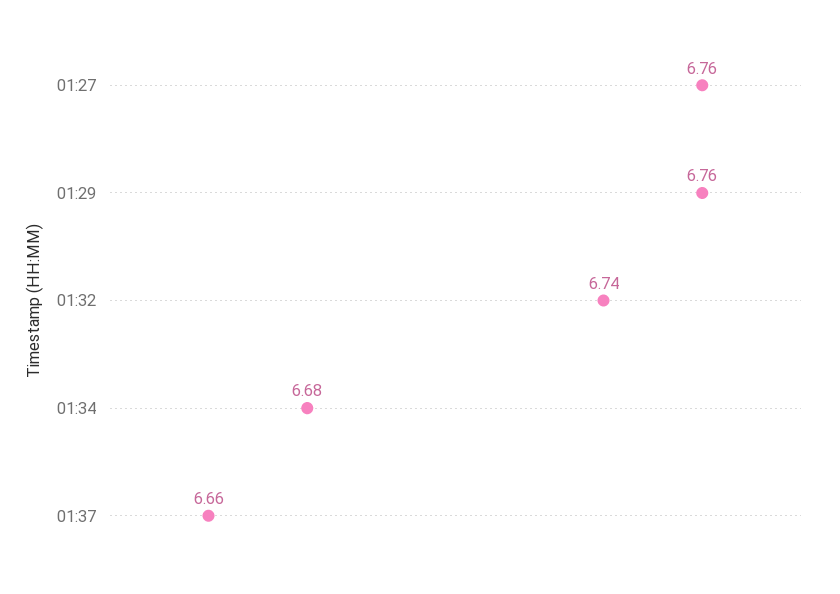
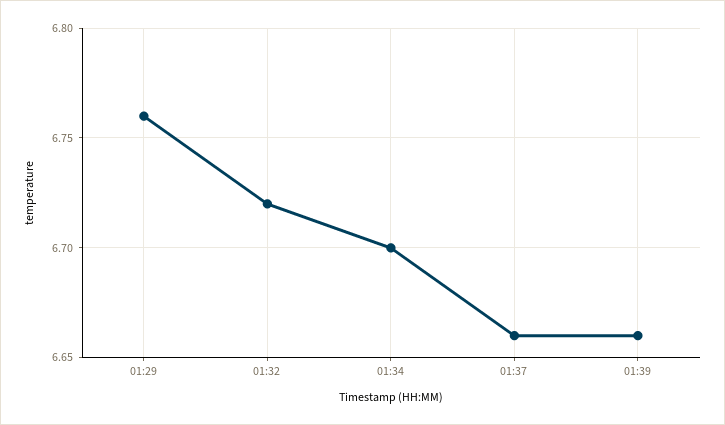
01:27: 6.76 -> none
01:32: 6.74 -> 6.72
01:34: 6.68 -> 6.7
01:39: none -> 6.66

